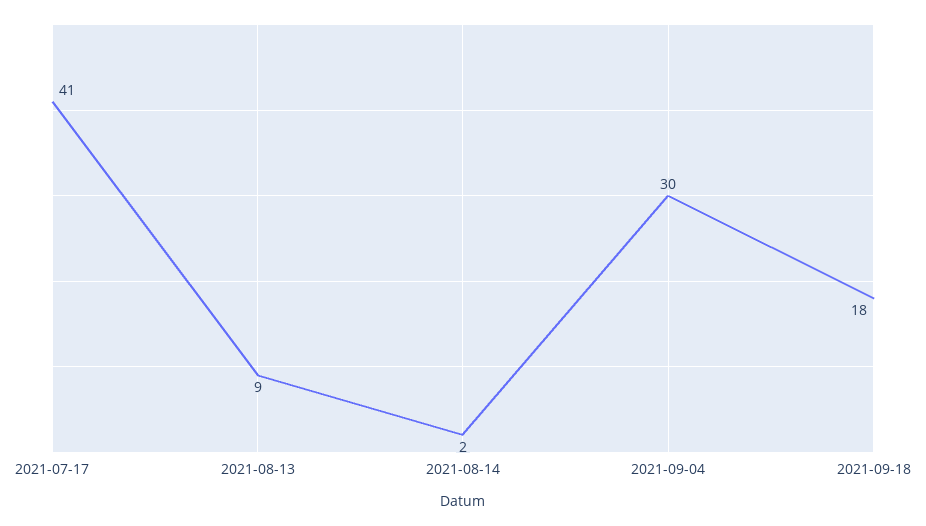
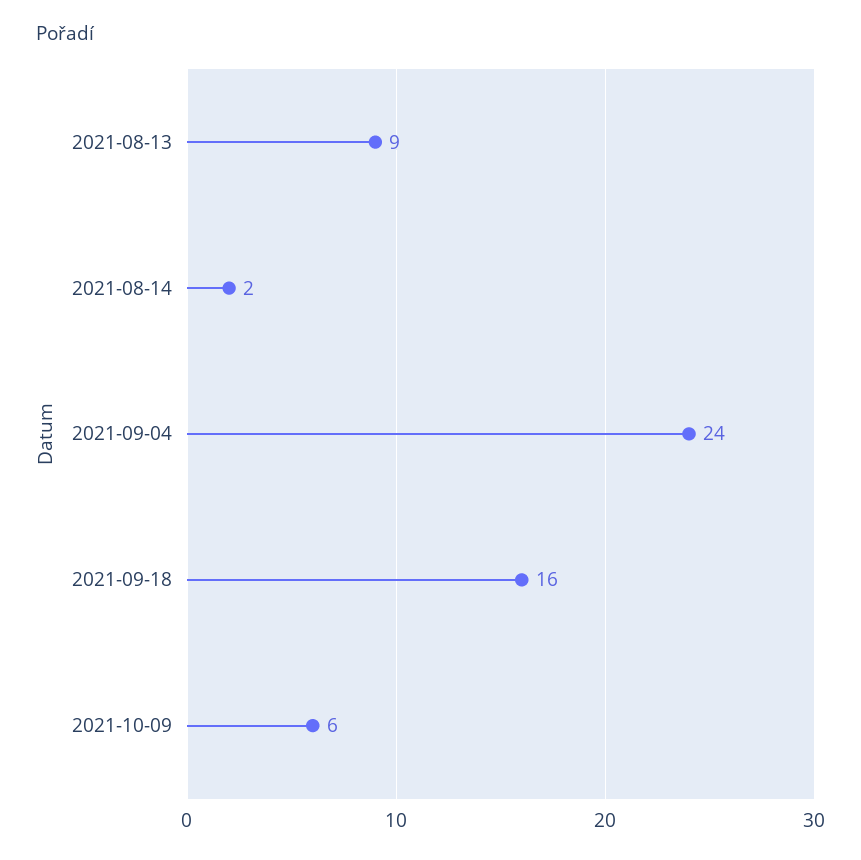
2021-07-17: 41 -> none
2021-09-04: 30 -> 24
2021-09-18: 18 -> 16
2021-10-09: none -> 6

